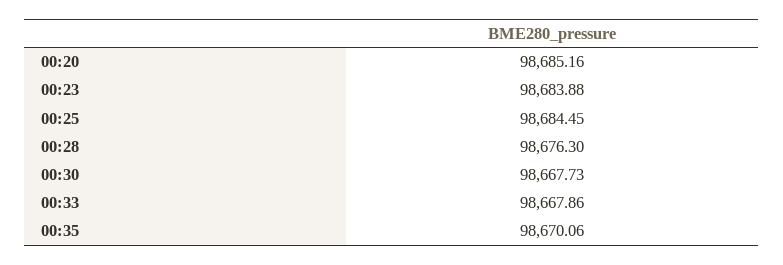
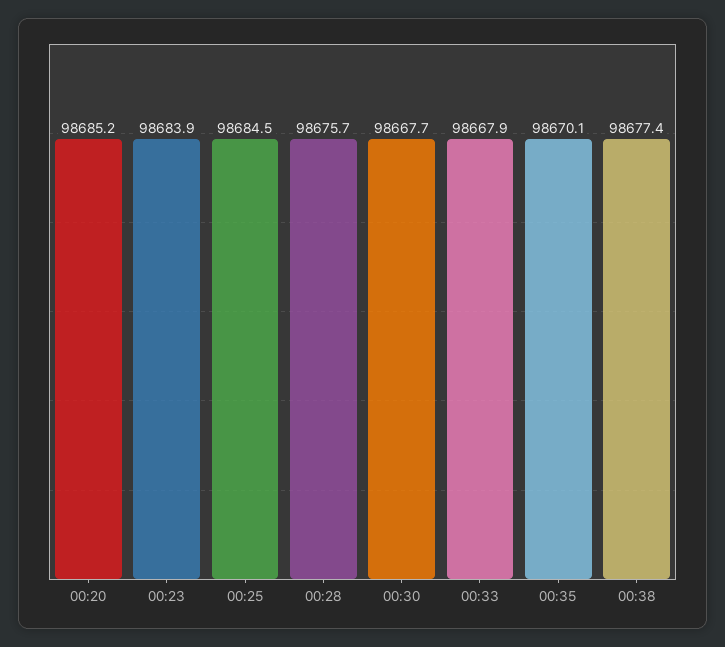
00:28: 98676.3 -> 98675.7
00:38: none -> 98677.4

